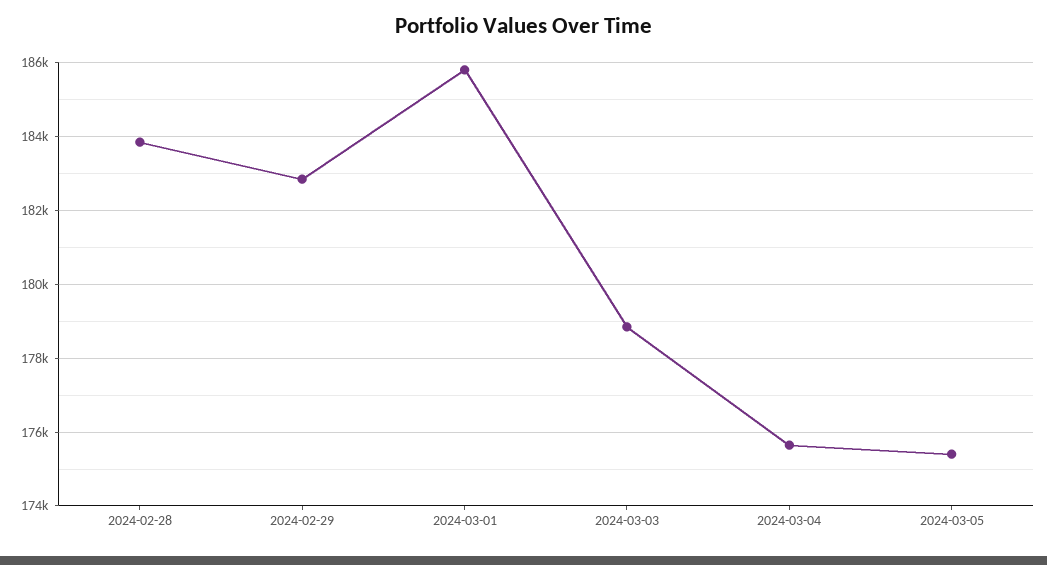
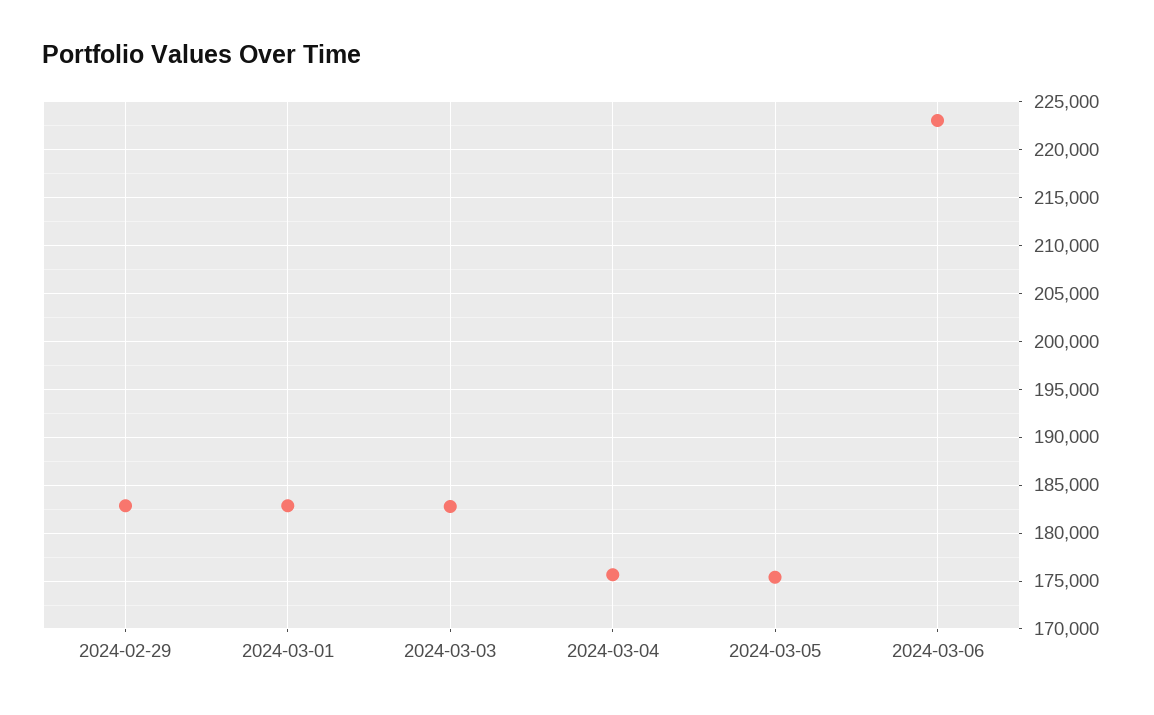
2024-02-28: 183800 -> none
2024-03-01: 185800 -> 183000
2024-03-03: 178800 -> 183000
2024-03-06: none -> 223000

